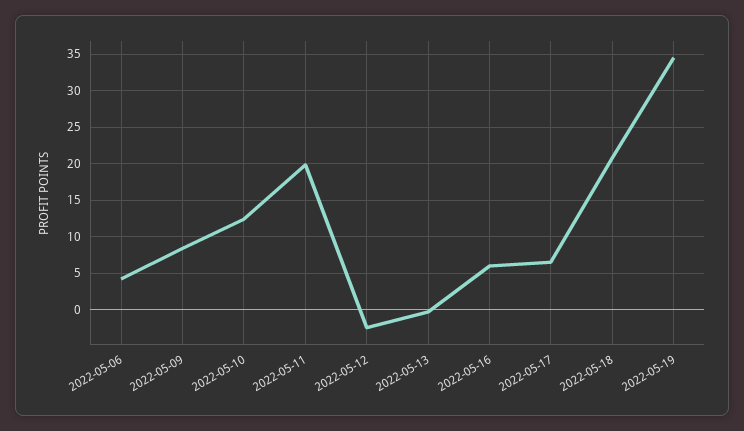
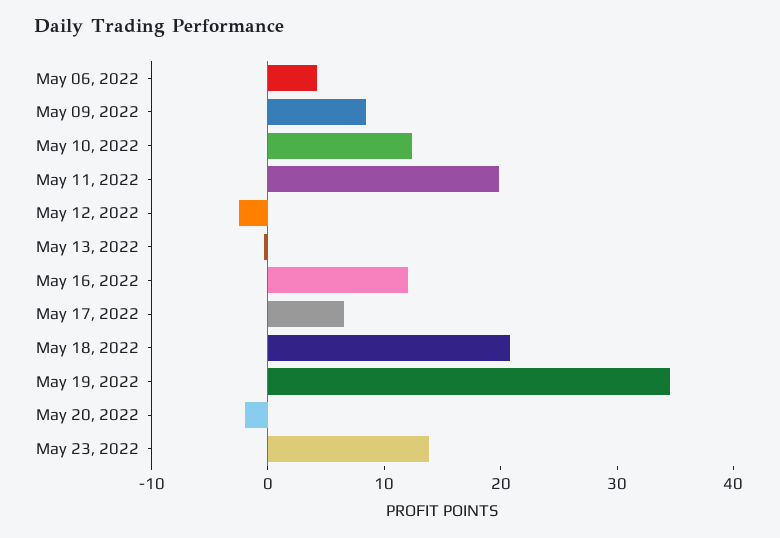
2022-05-16: 6 -> 12
May 20, 2022: none -> -2
May 23, 2022: none -> 14

